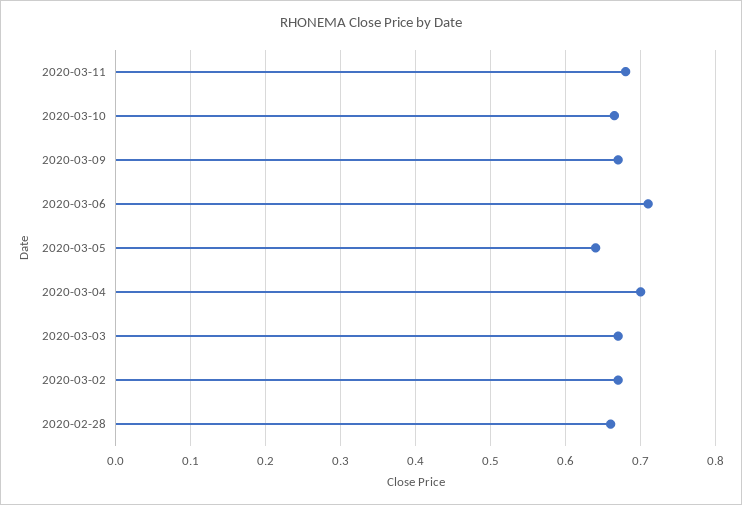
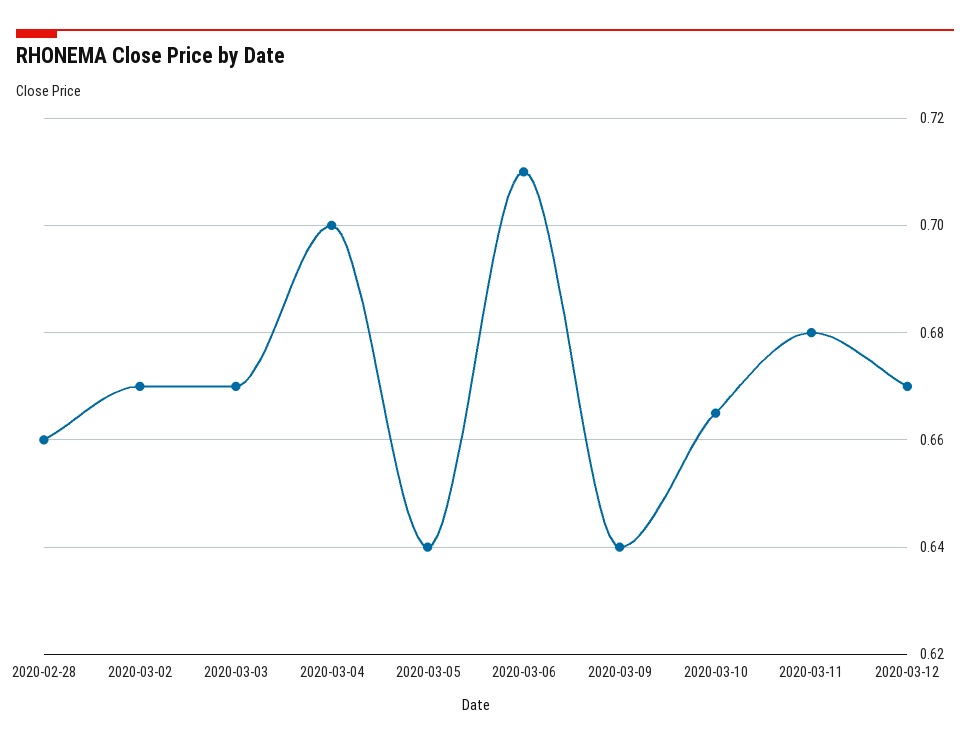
2020-03-09: 0.67 -> 0.64
2020-03-12: none -> 0.67

